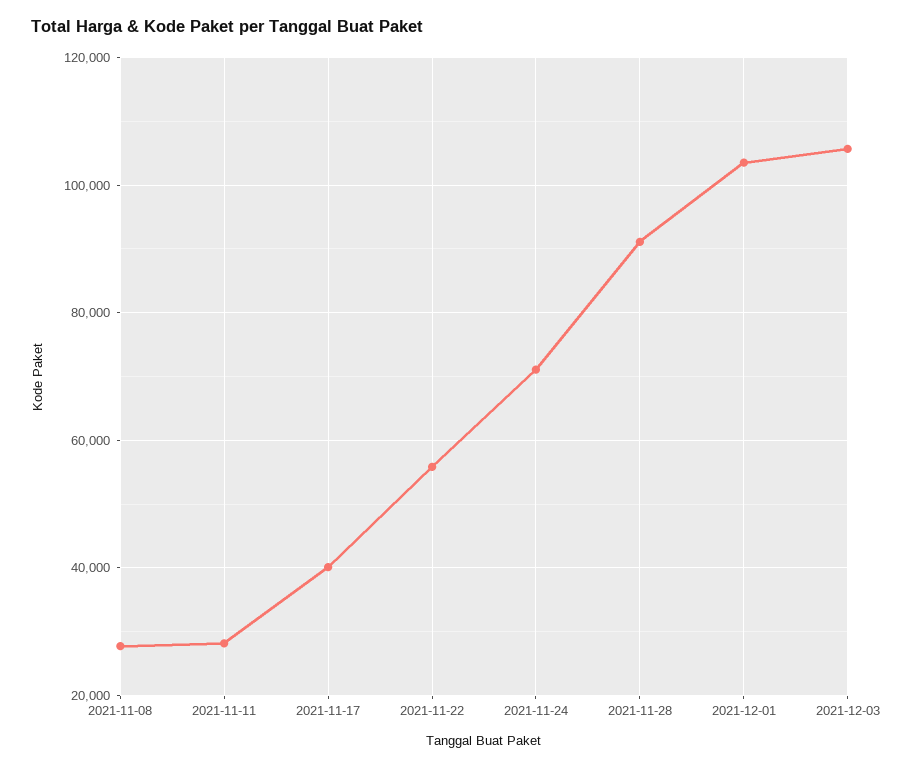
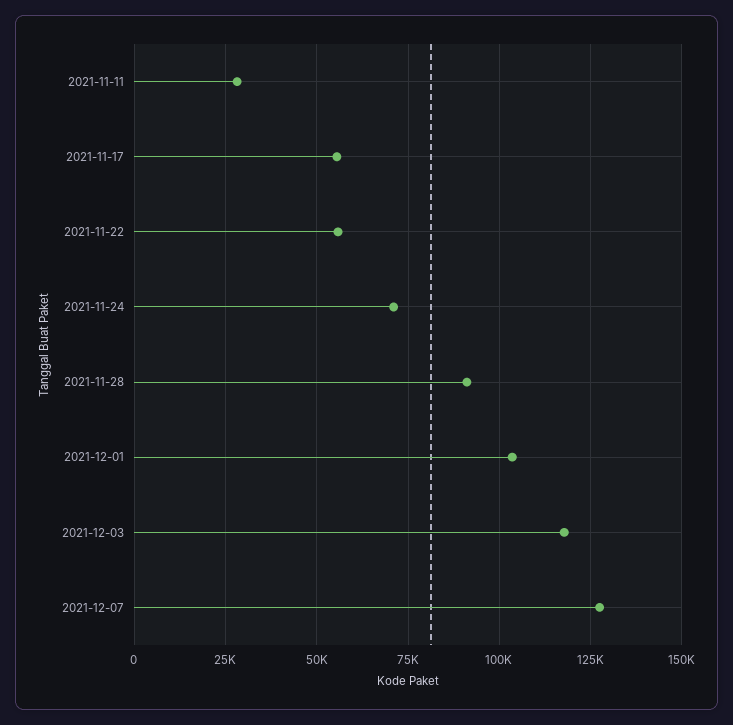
2021-11-08: 28000 -> none
2021-11-17: 40000 -> 55000
2021-12-03: 106000 -> 117500
2021-12-07: none -> 127500

